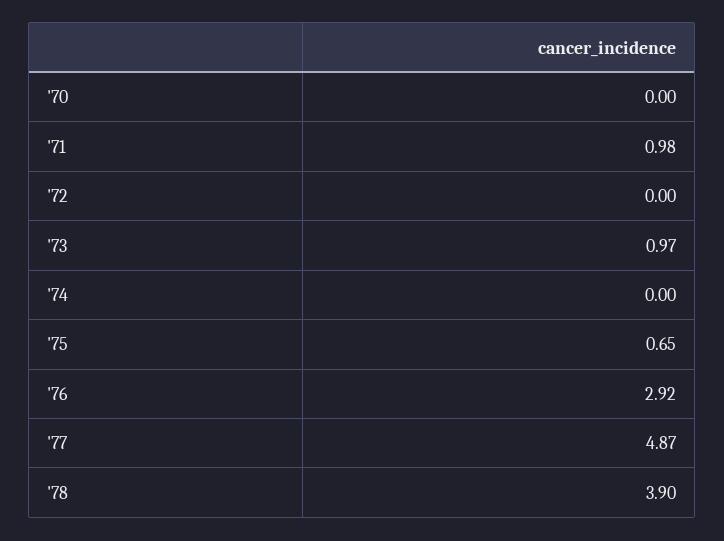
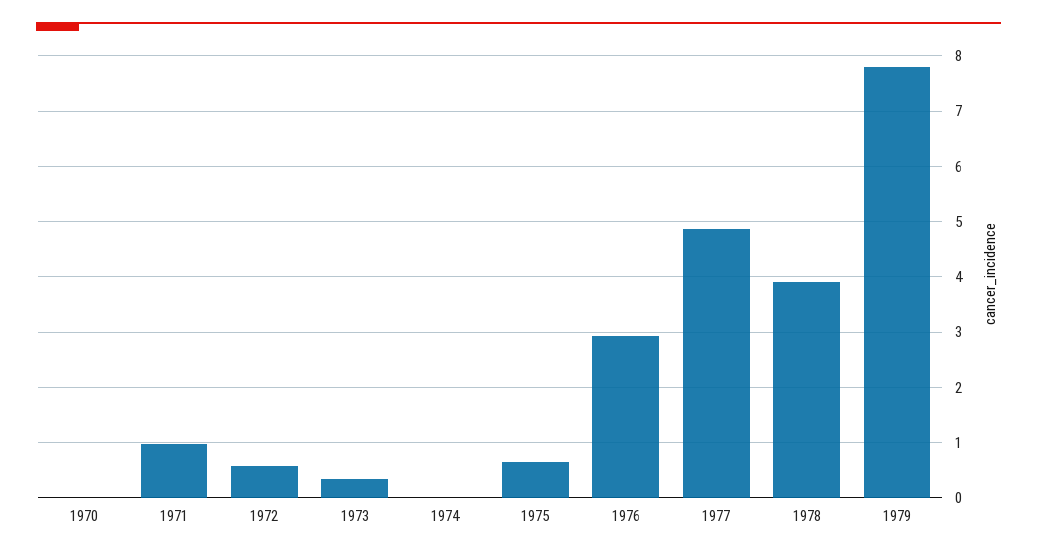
'72: 0 -> 0.6
'73: 0.97 -> 0.4
1979: none -> 7.8

